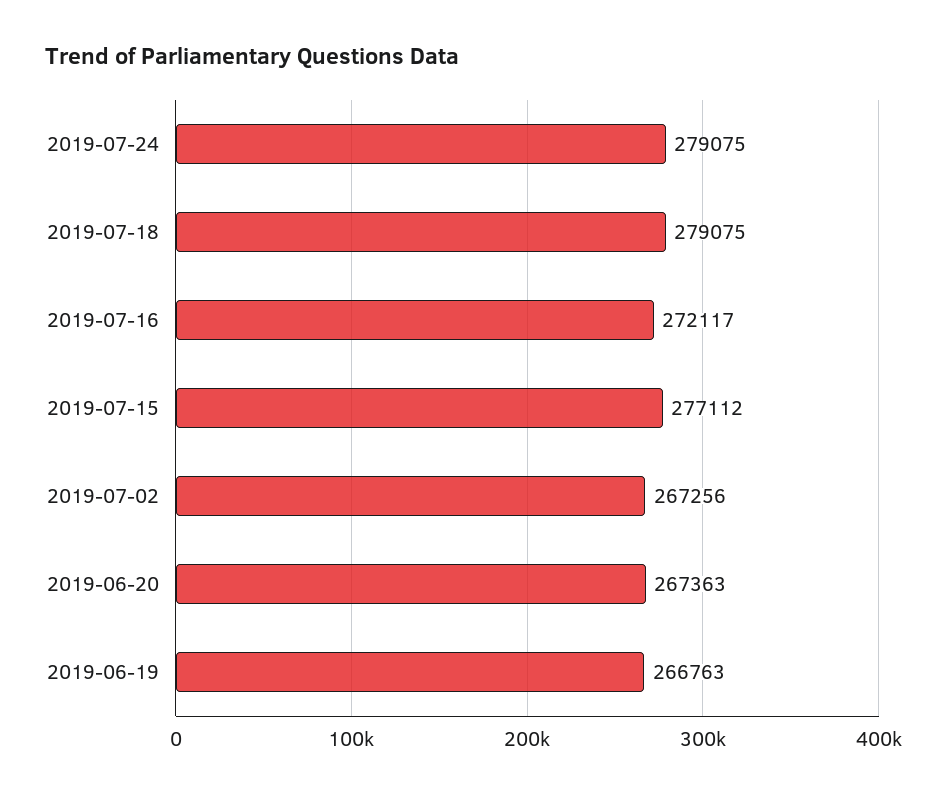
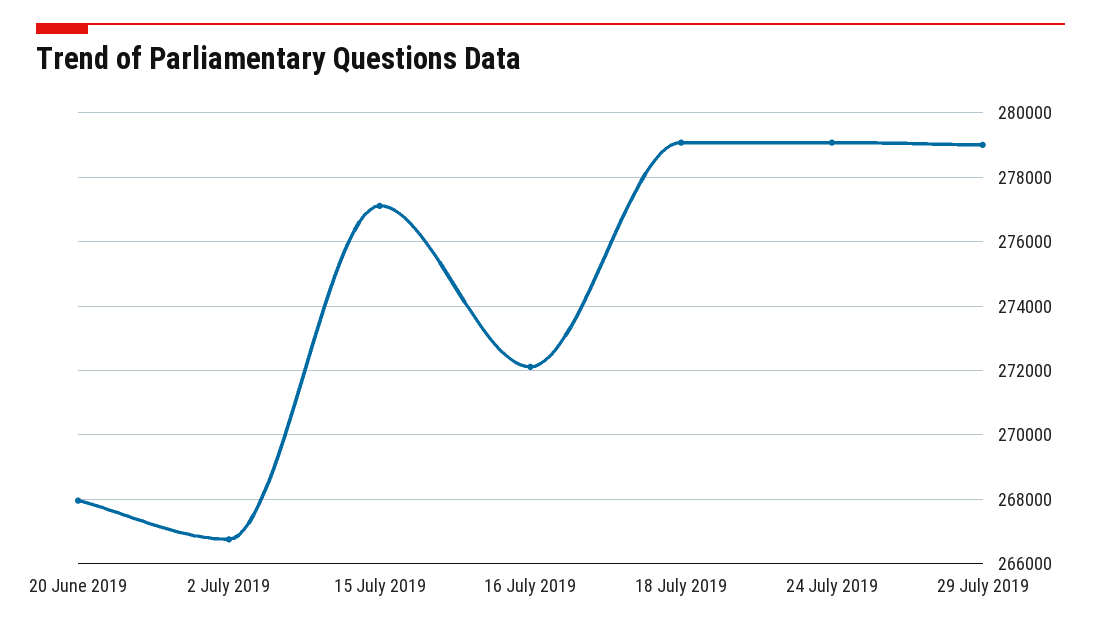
2019-07-02: 267256 -> 266800
2019-06-20: 267363 -> 268000
2019-06-19: 266763 -> none
29 July 2019: none -> 279000

